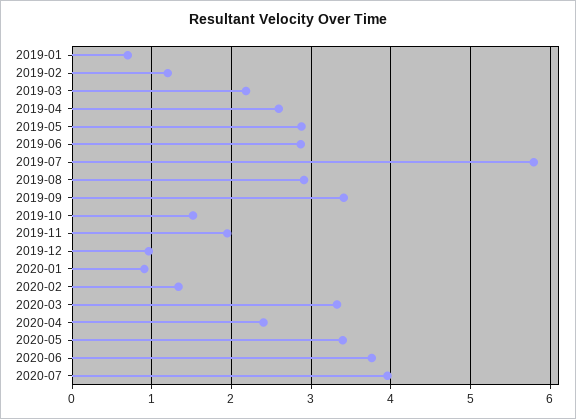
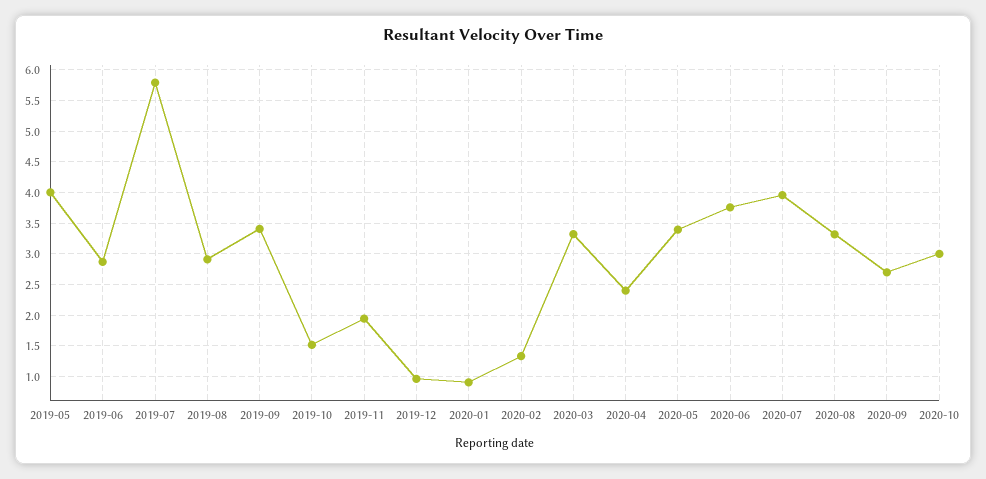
2019-01: 0.7 -> none
2019-02: 1.2 -> none
2019-03: 2.2 -> none
2019-04: 2.6 -> none
2019-05: 2.9 -> 4
2020-08: none -> 3.3
2020-09: none -> 2.7
2020-10: none -> 3

